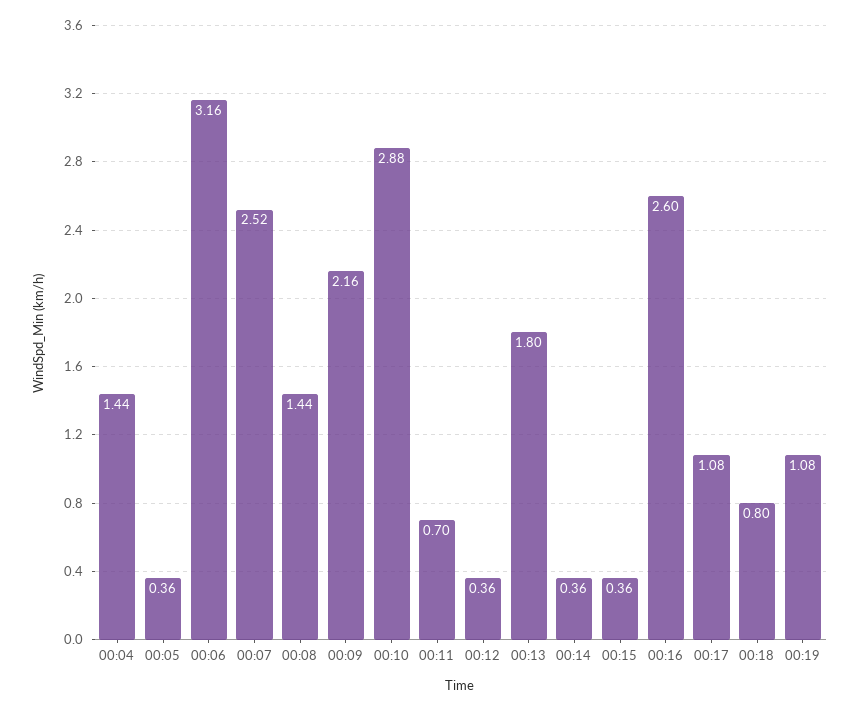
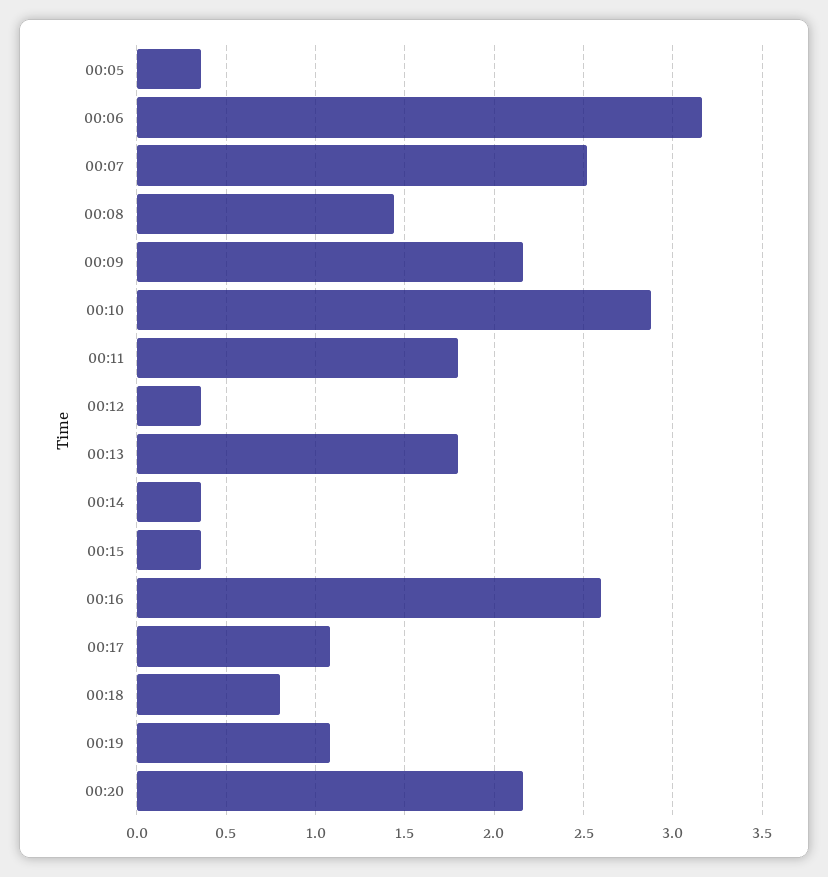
00:04: 1.44 -> none
00:11: 0.7 -> 1.8
00:20: none -> 2.15

